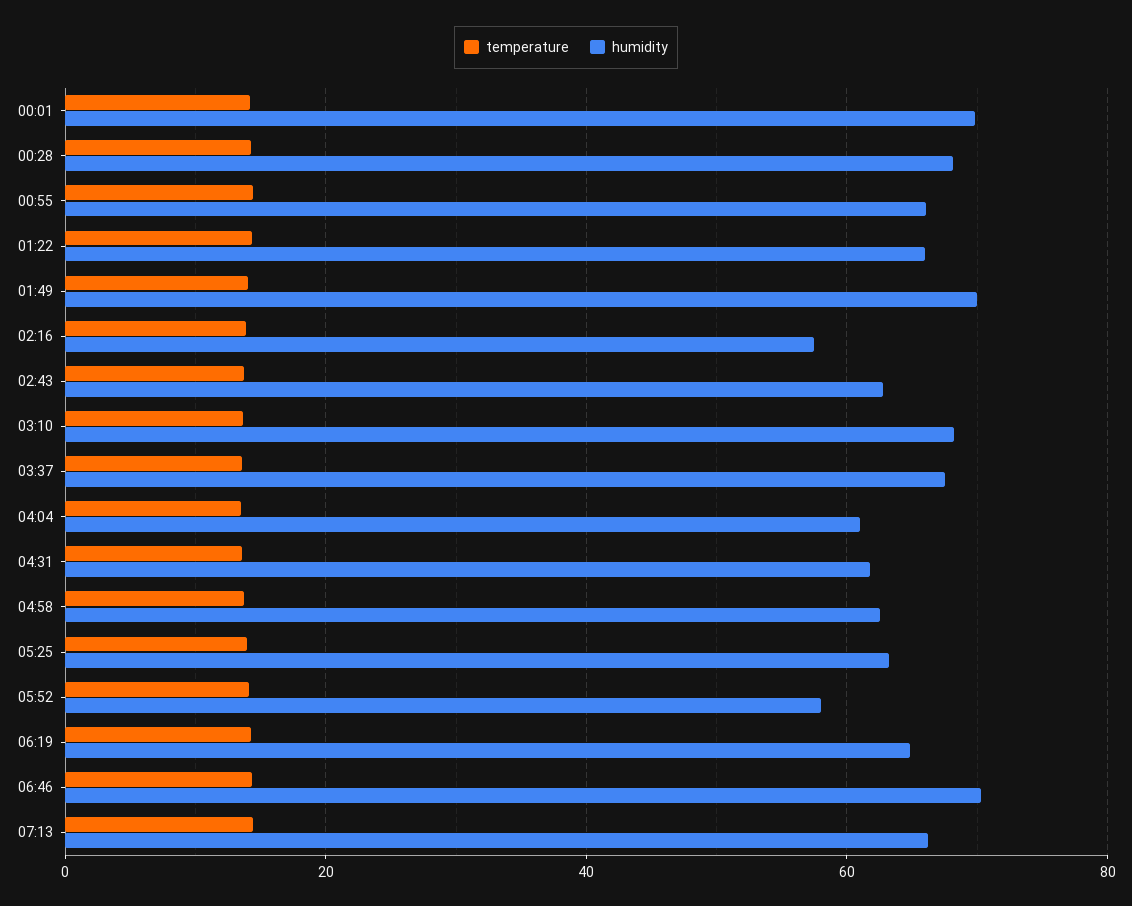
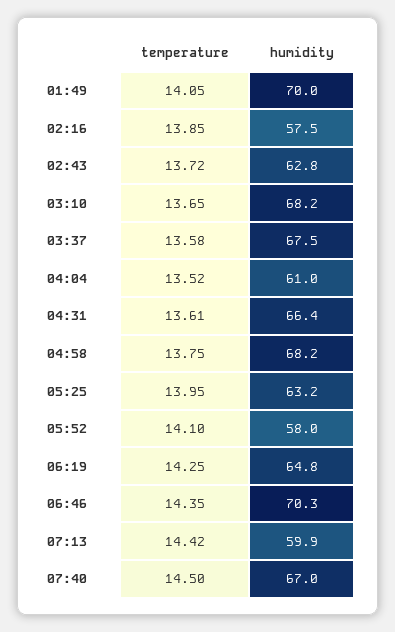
temperature, 00:01: 14 -> none
humidity, 00:01: 70 -> none
temperature, 00:28: 14 -> none
humidity, 00:28: 68 -> none
temperature, 00:55: 14 -> none
humidity, 00:55: 66 -> none
temperature, 01:22: 14 -> none
humidity, 01:22: 66 -> none
humidity, 04:31: 62 -> 66.4
humidity, 04:58: 62 -> 68.2
humidity, 07:13: 66 -> 59.9
temperature, 07:40: none -> 14.5
humidity, 07:40: none -> 67

